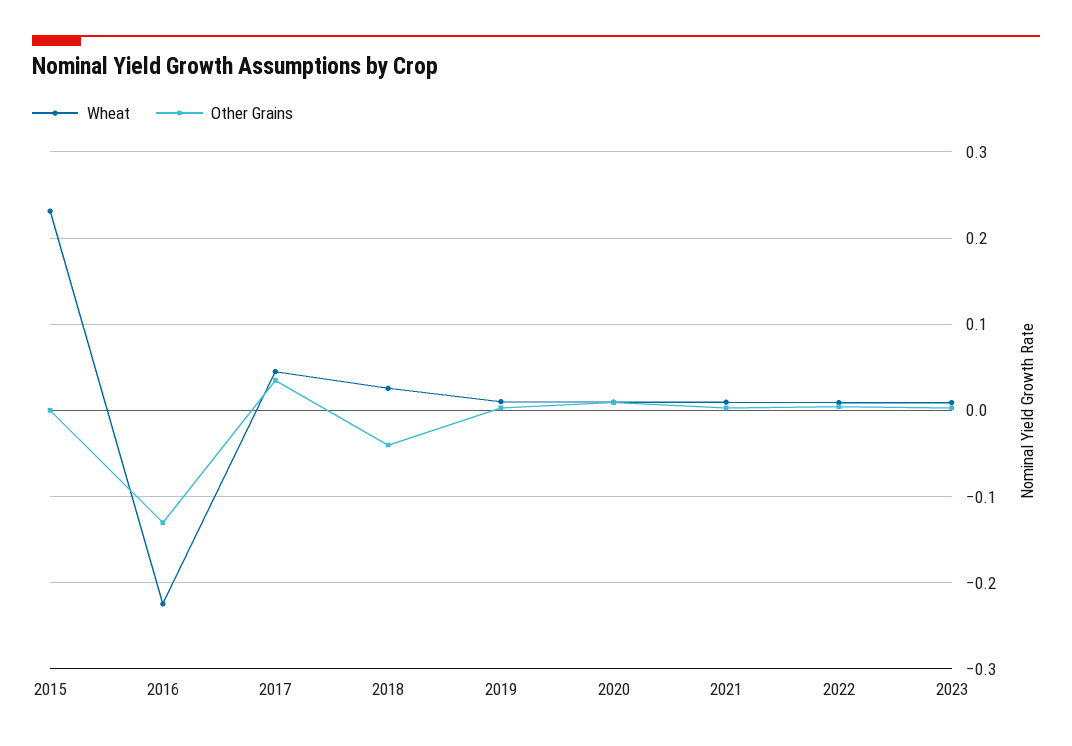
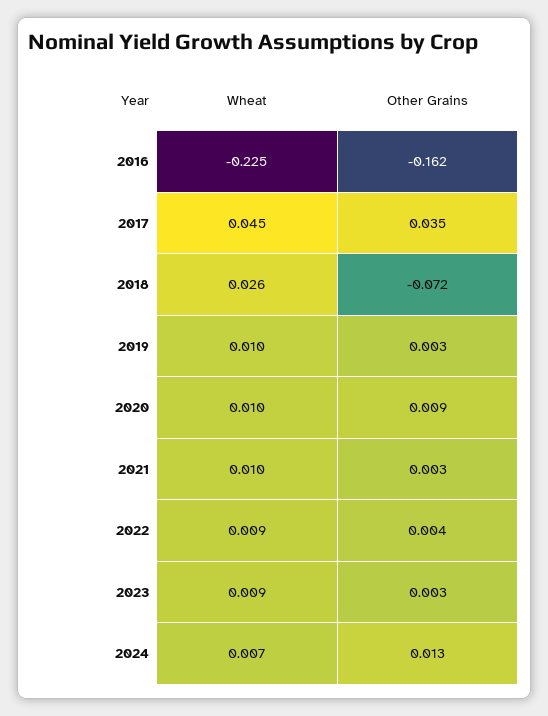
Wheat, 2015: 0.23 -> none
Other Grains, 2015: 0 -> none
Other Grains, 2016: -0.13 -> -0.162
Other Grains, 2018: -0.04 -> -0.072
Wheat, 2024: none -> 0.007
Other Grains, 2024: none -> 0.013

